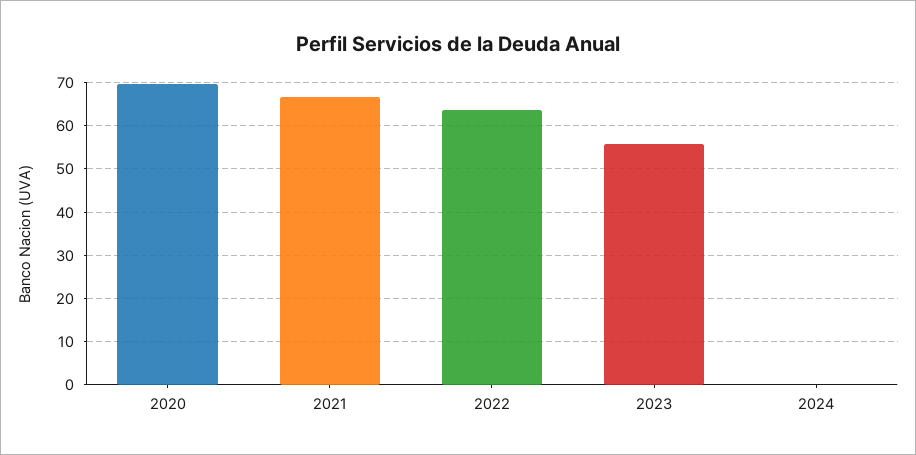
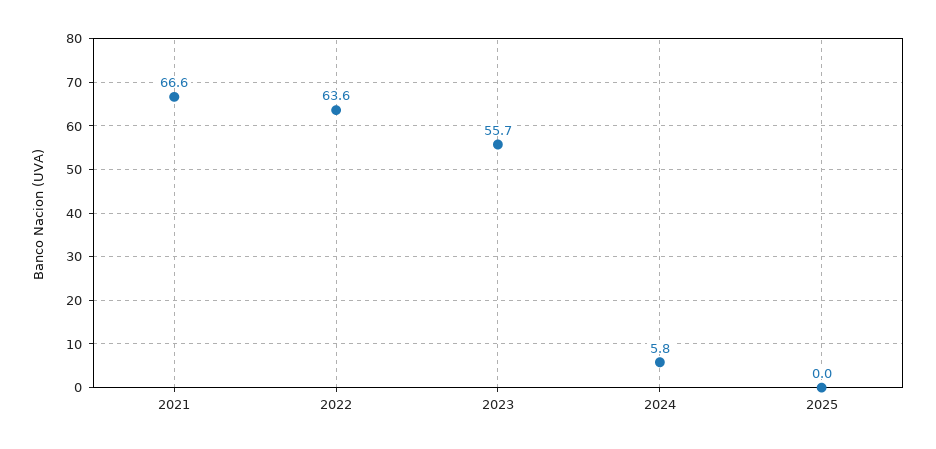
2020: 70 -> none
2024: 0 -> 5.8
2025: none -> 0

